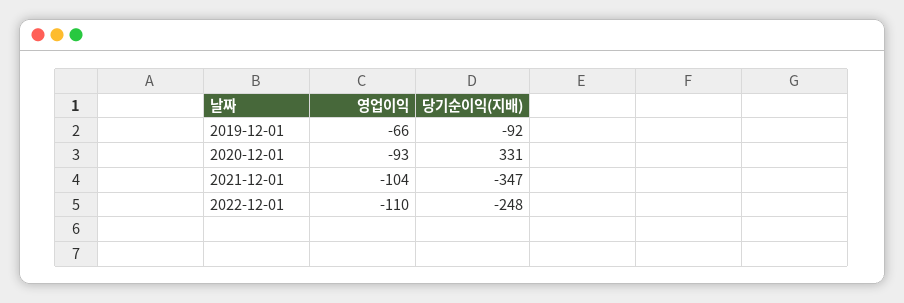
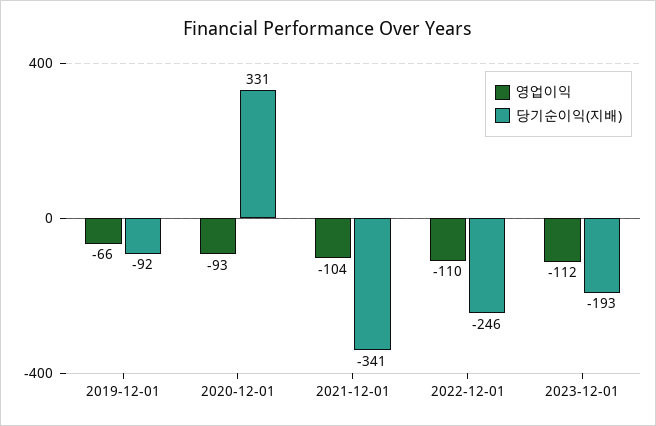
당기순이익(지배), 2021-12-01: -347 -> -341
당기순이익(지배), 2022-12-01: -248 -> -246
영업이익, 2023-12-01: none -> -112
당기순이익(지배), 2023-12-01: none -> -193

